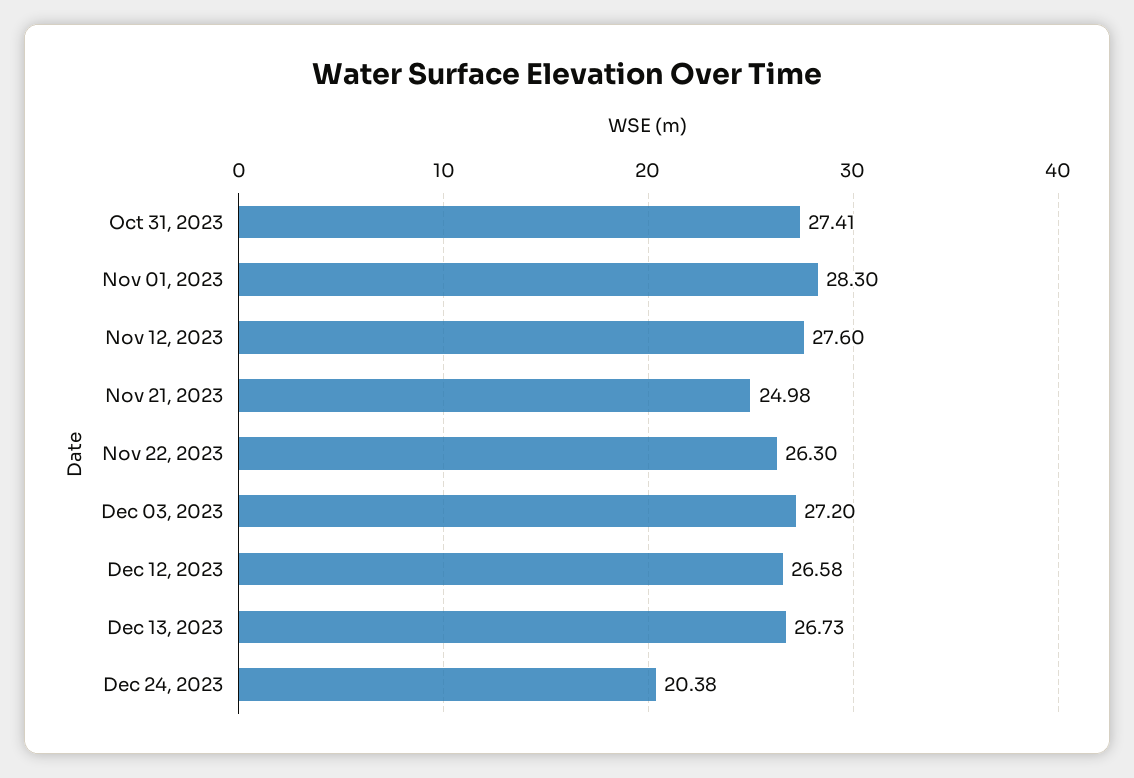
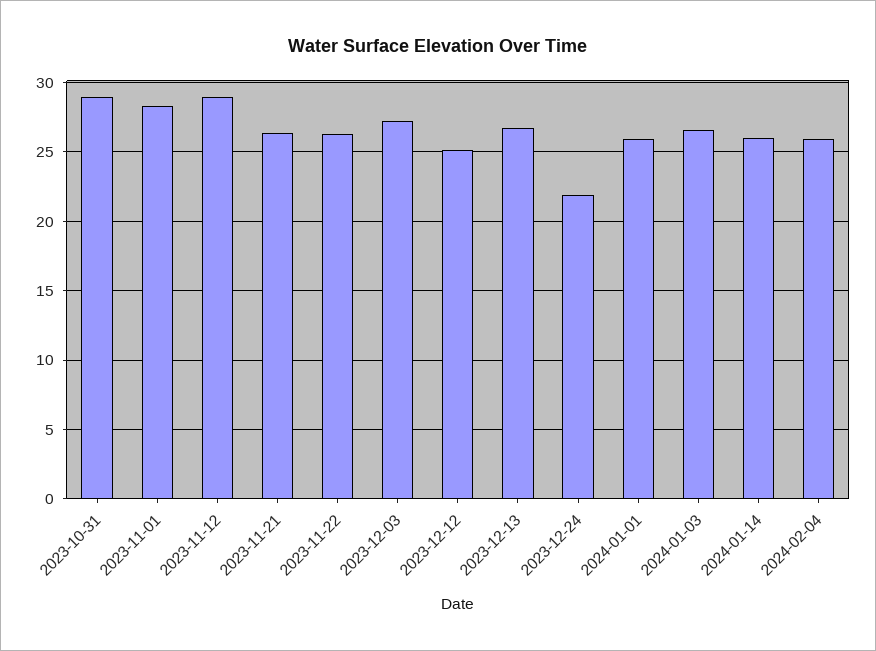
Oct 31, 2023: 27.41 -> 29
Nov 12, 2023: 27.6 -> 29
Nov 21, 2023: 24.98 -> 26.5
Dec 12, 2023: 26.58 -> 25
Dec 24, 2023: 20.38 -> 22
2024-01-01: none -> 26
2024-01-03: none -> 26.5
2024-01-14: none -> 26
2024-02-04: none -> 26

